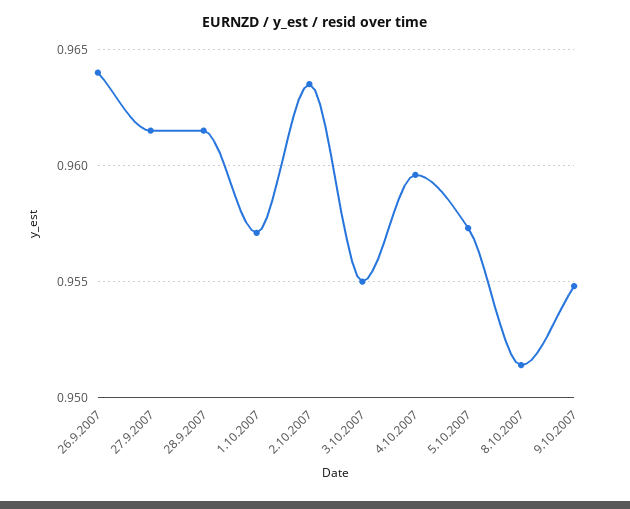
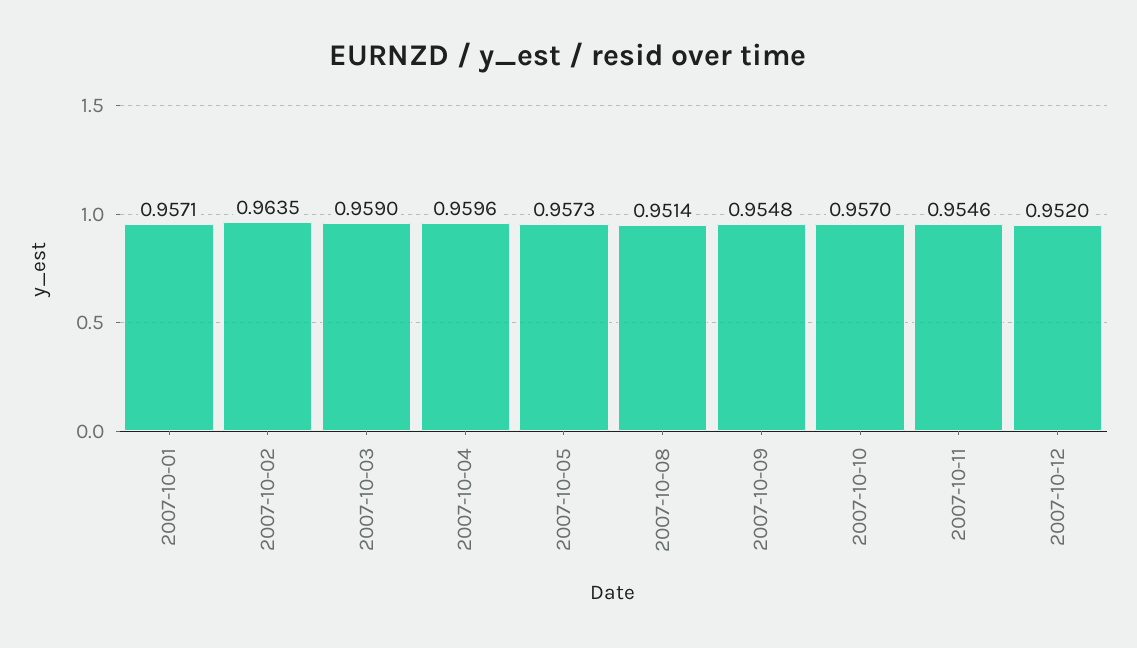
26.9.2007: 0.964 -> none
27.9.2007: 0.9615 -> none
28.9.2007: 0.9615 -> none
3.10.2007: 0.955 -> 0.959
2007-10-10: none -> 0.957
2007-10-11: none -> 0.9546
2007-10-12: none -> 0.952

